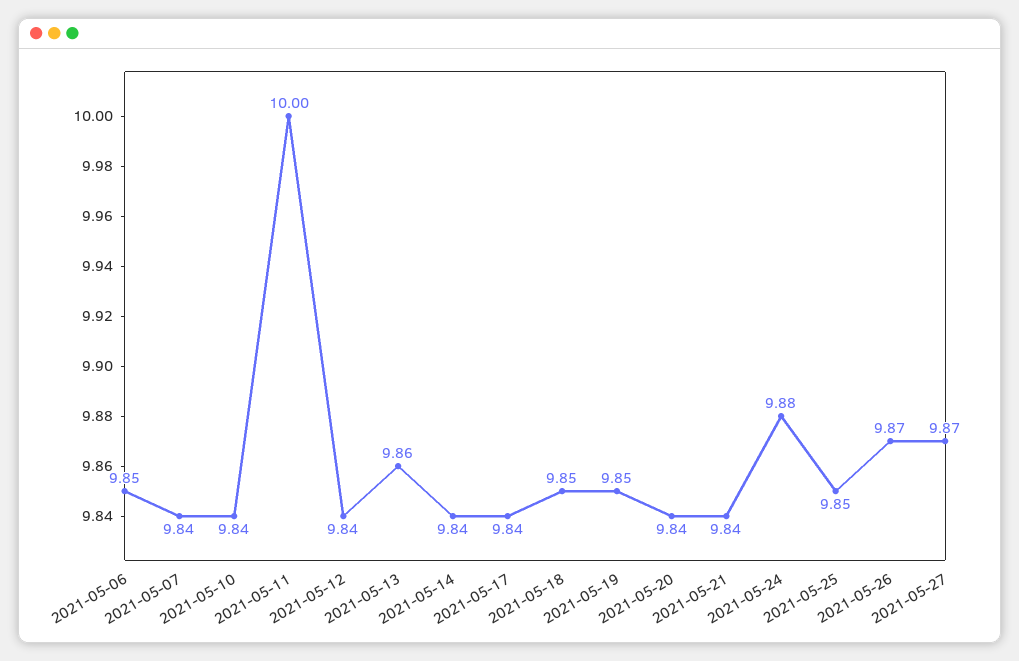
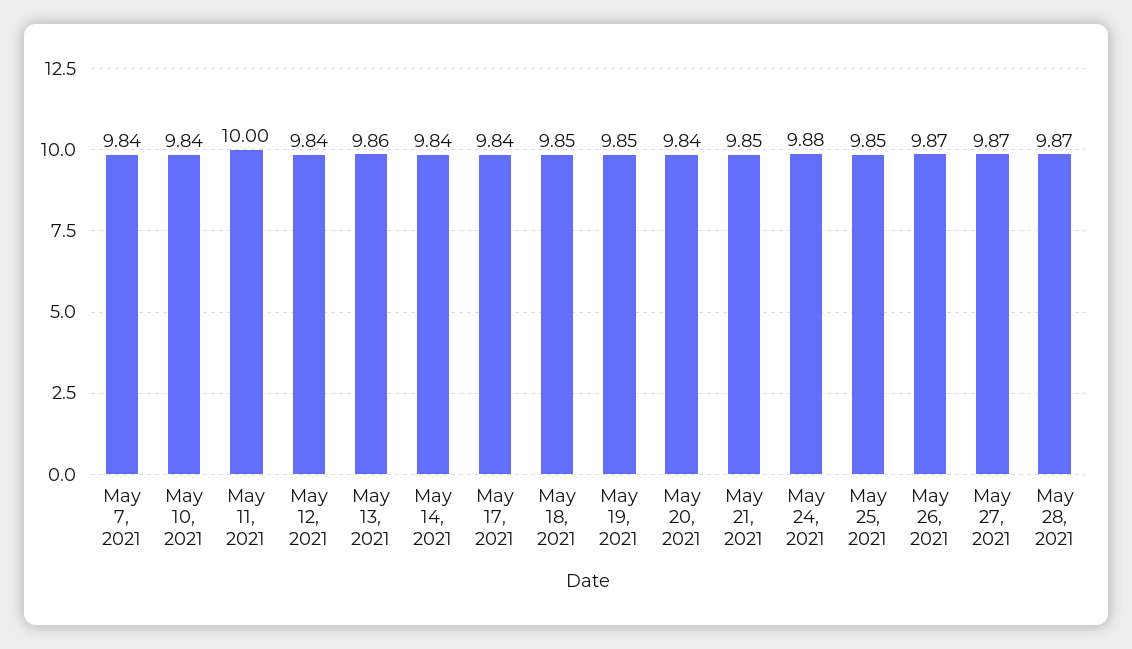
2021-05-06: 9.85 -> none
2021-05-21: 9.84 -> 9.85
May 28, 2021: none -> 9.87

